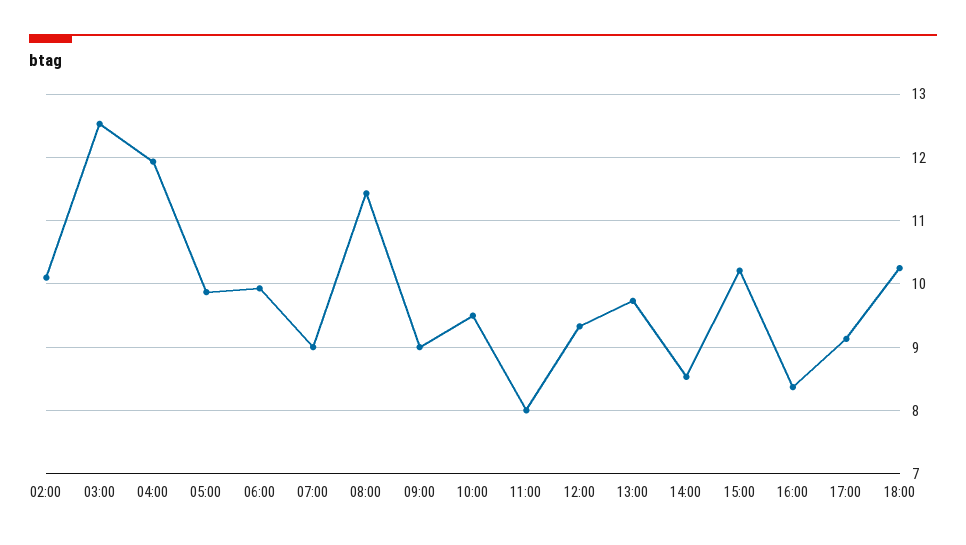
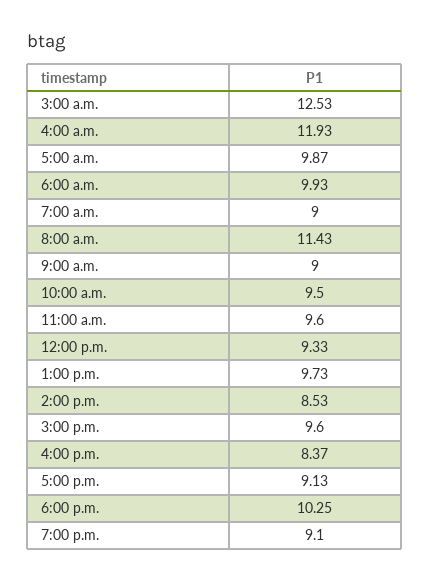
02:00: 10.1 -> none
11:00: 8 -> 9.6
15:00: 10.2 -> 9.6
7:00 p.m.: none -> 9.1

